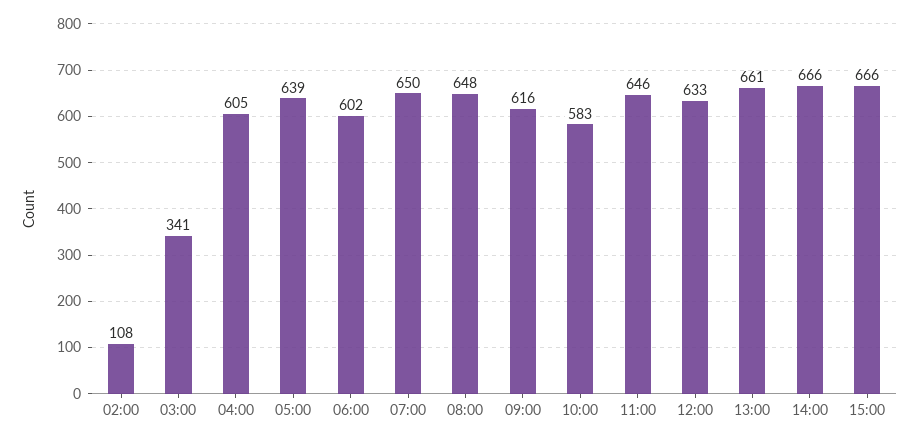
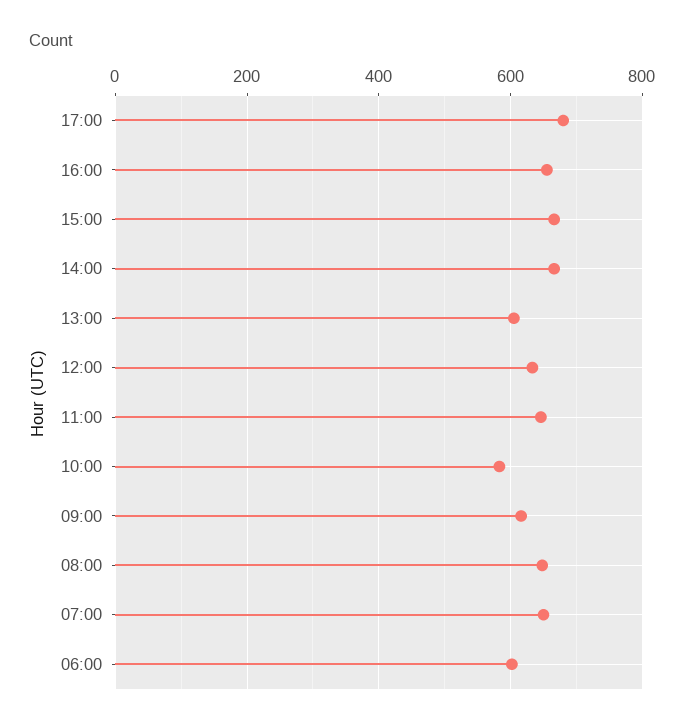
02:00: 108 -> none
03:00: 341 -> none
04:00: 605 -> none
05:00: 639 -> none
13:00: 661 -> 600
17:00: none -> 680
16:00: none -> 660

